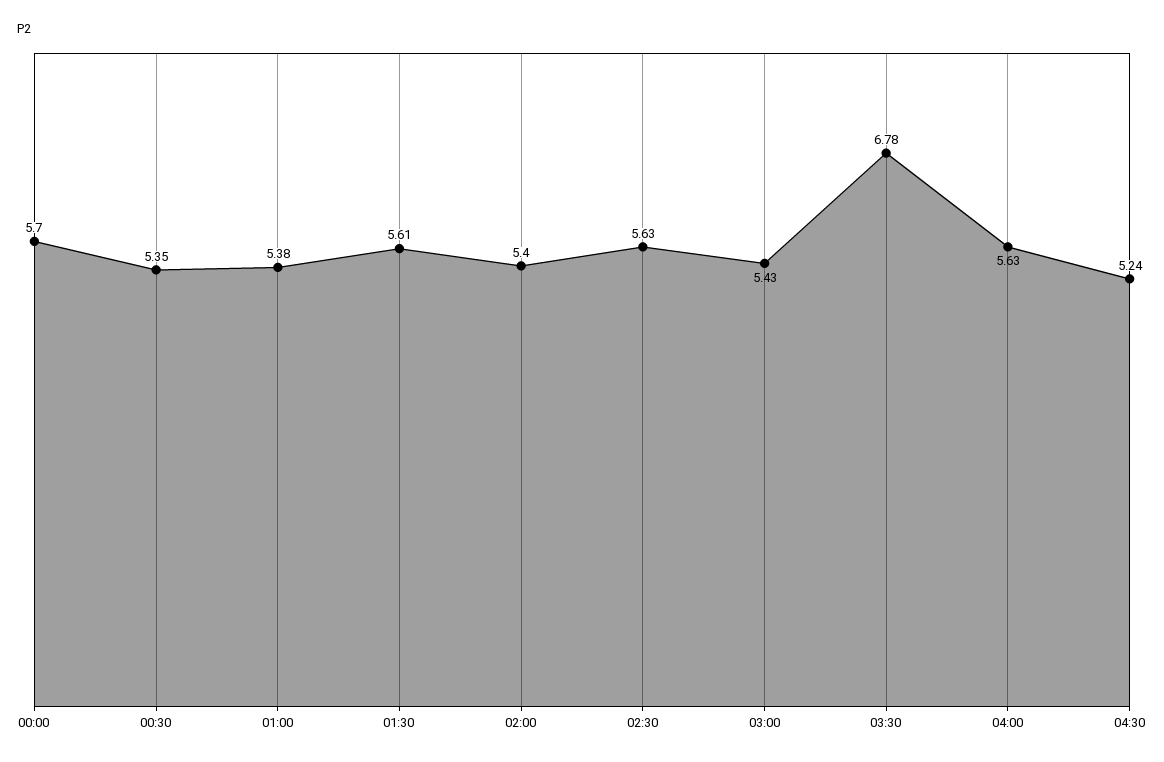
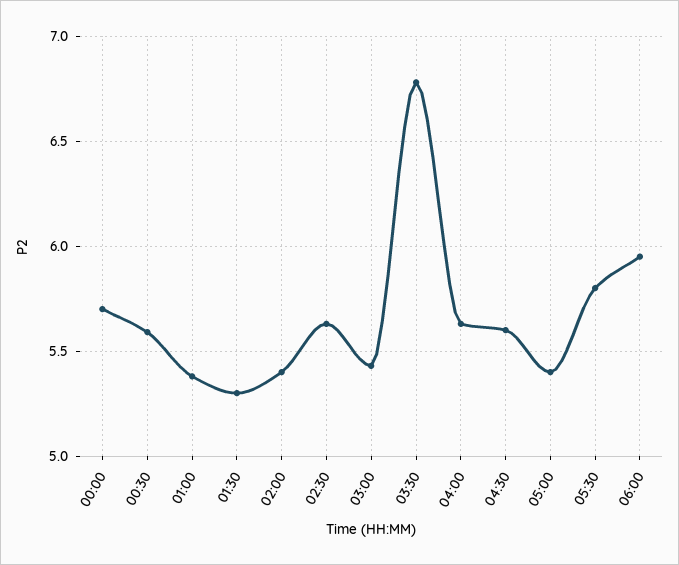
00:30: 5.35 -> 5.6
01:30: 5.61 -> 5.3
04:30: 5.24 -> 5.6
05:00: none -> 5.4
05:30: none -> 5.8
06:00: none -> 5.95

